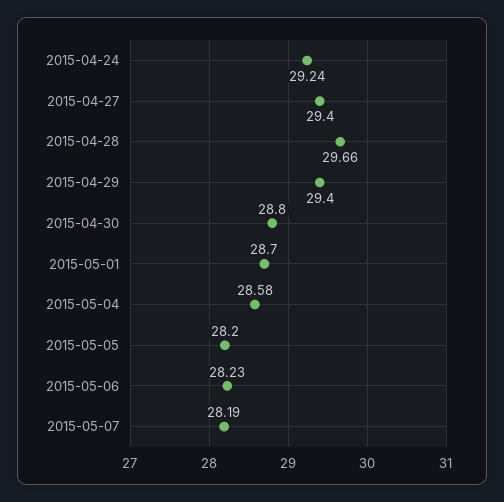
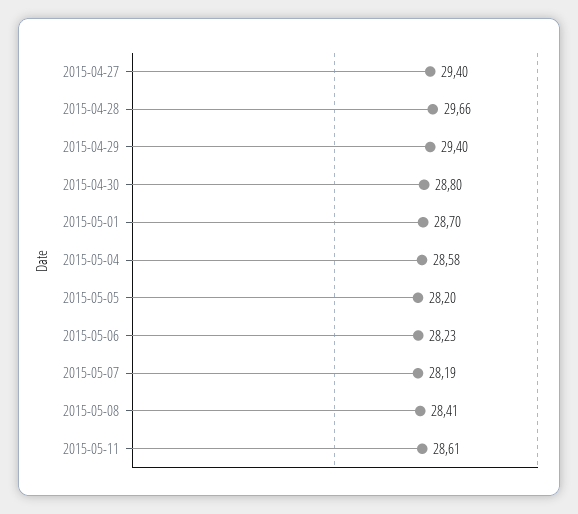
2015-04-24: 29.24 -> none
2015-05-08: none -> 28.41
2015-05-11: none -> 28.61

